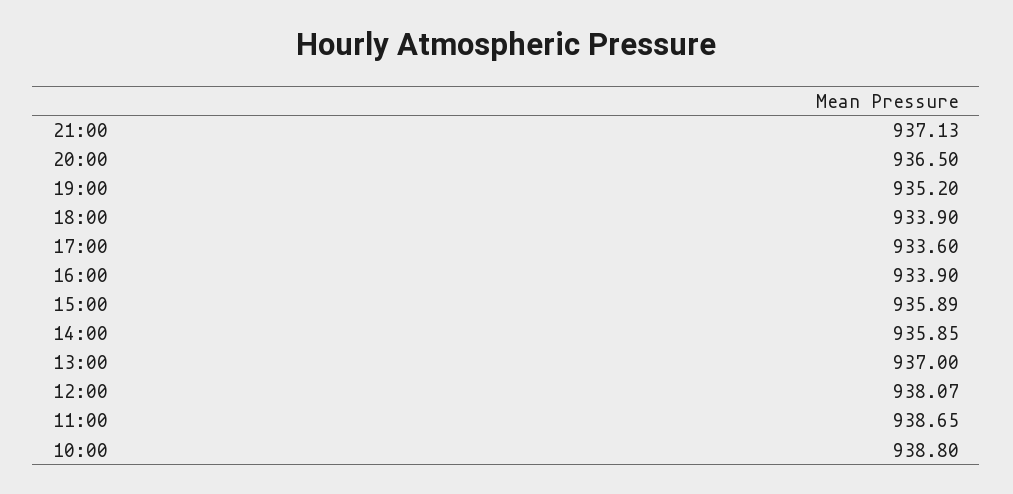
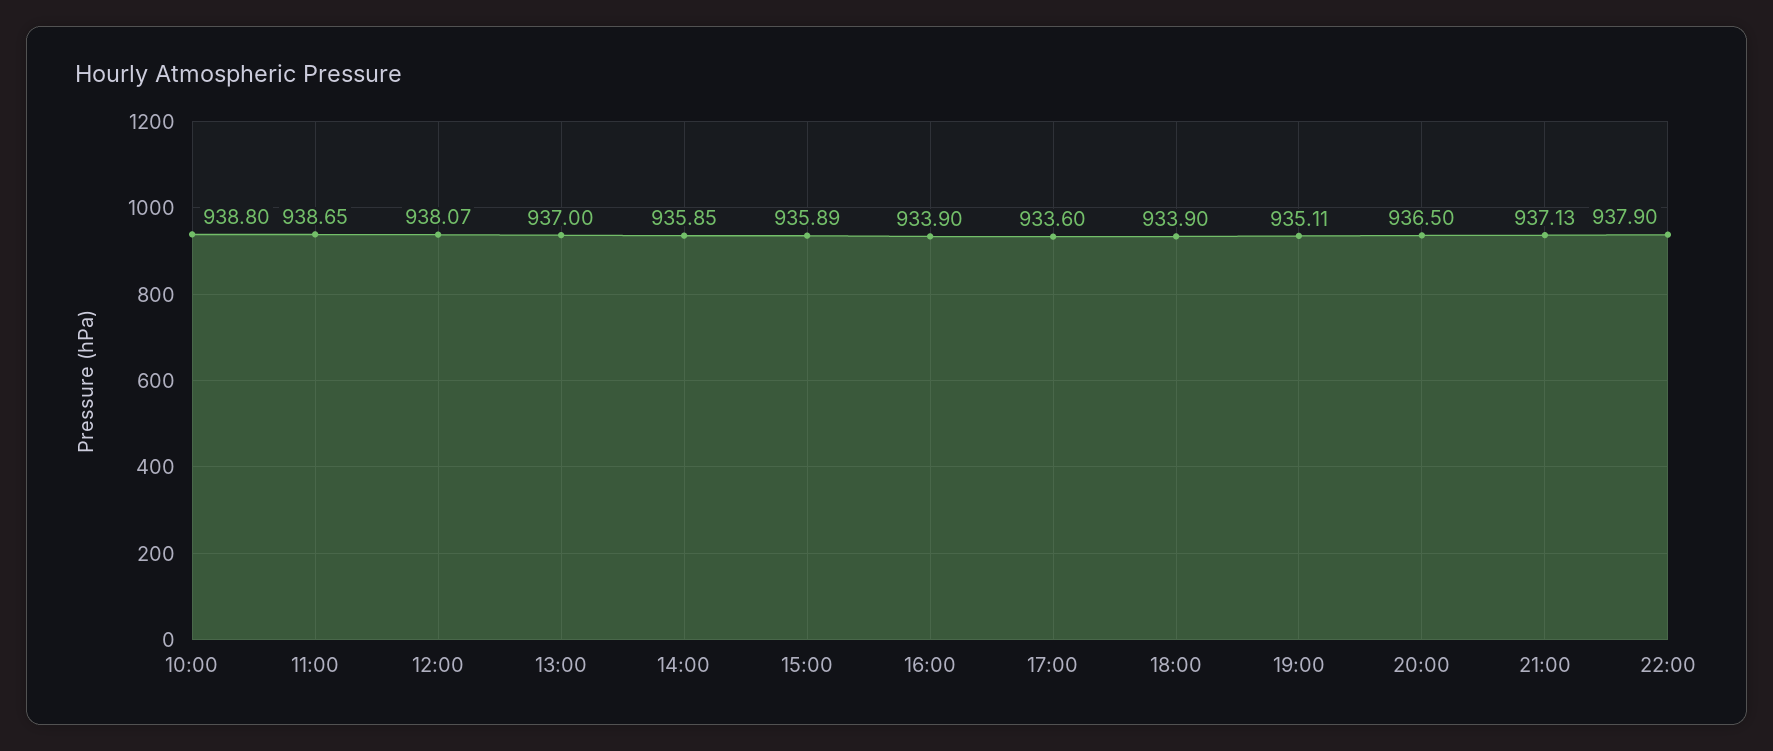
19:00: 935.2 -> 935.11
22:00: none -> 937.9

